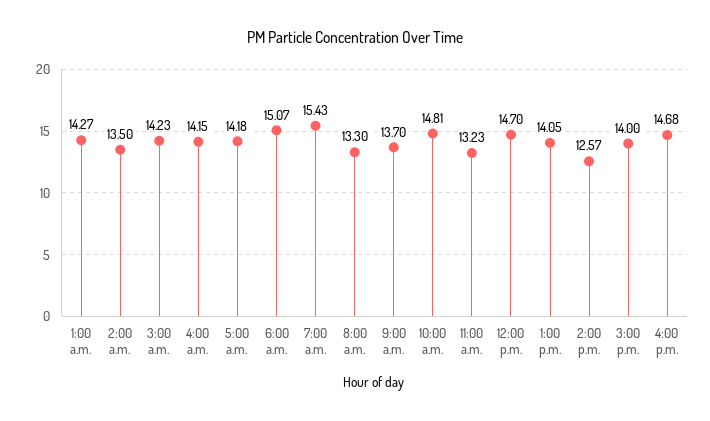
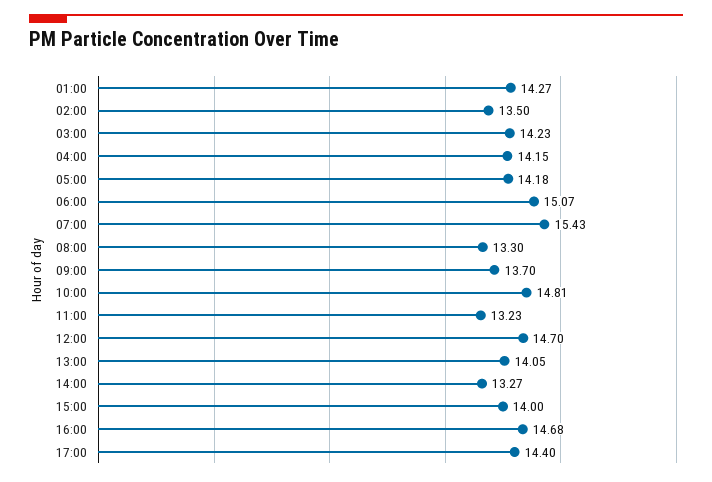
2:00 p.m.: 12.57 -> 13.27
17:00: none -> 14.4

